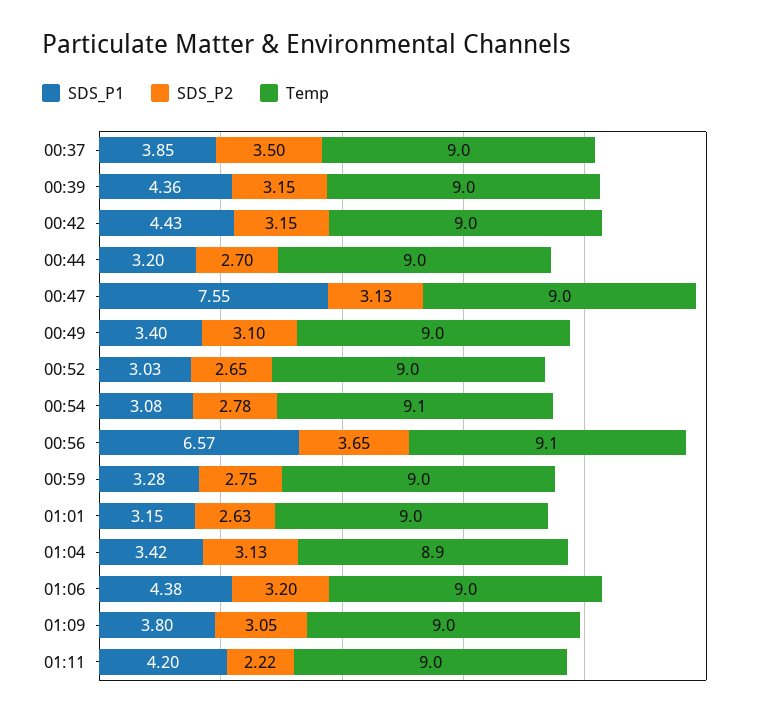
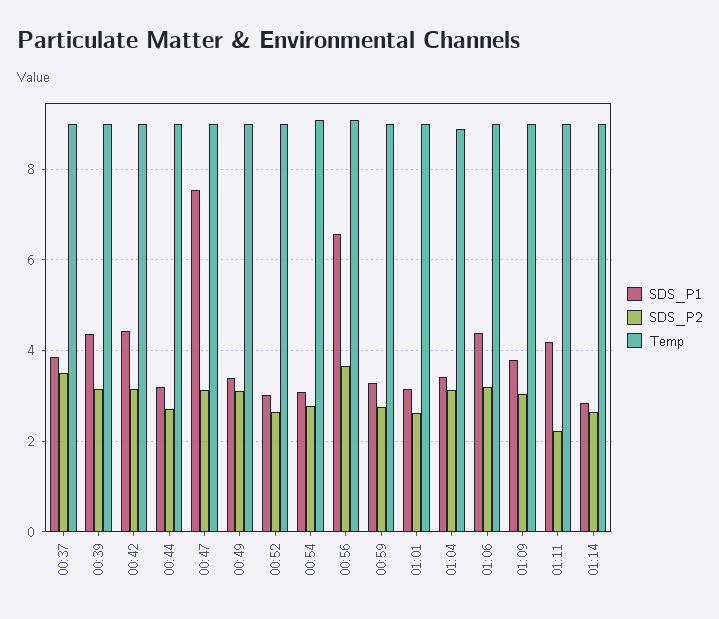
SDS_P1, 01:14: none -> 2.8
SDS_P2, 01:14: none -> 2.6
Temp, 01:14: none -> 9

